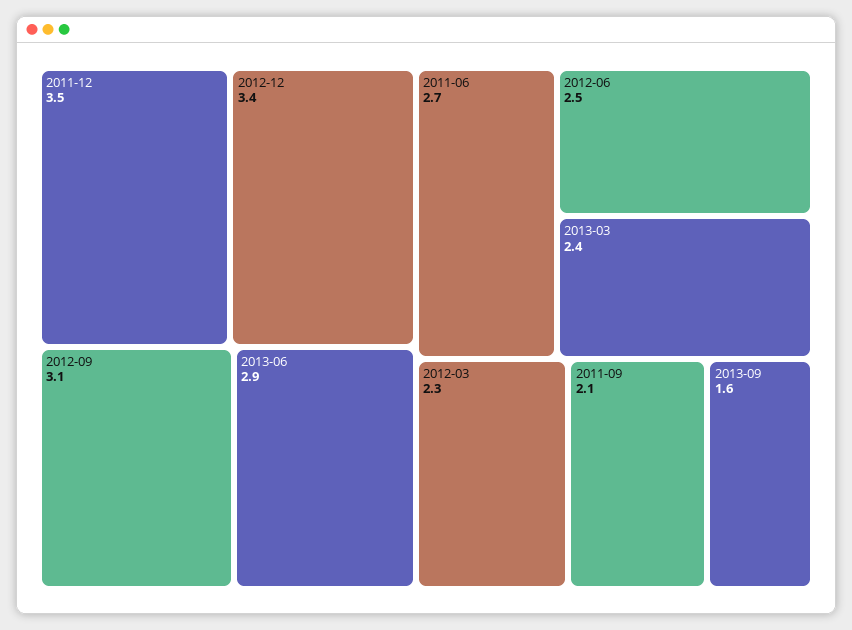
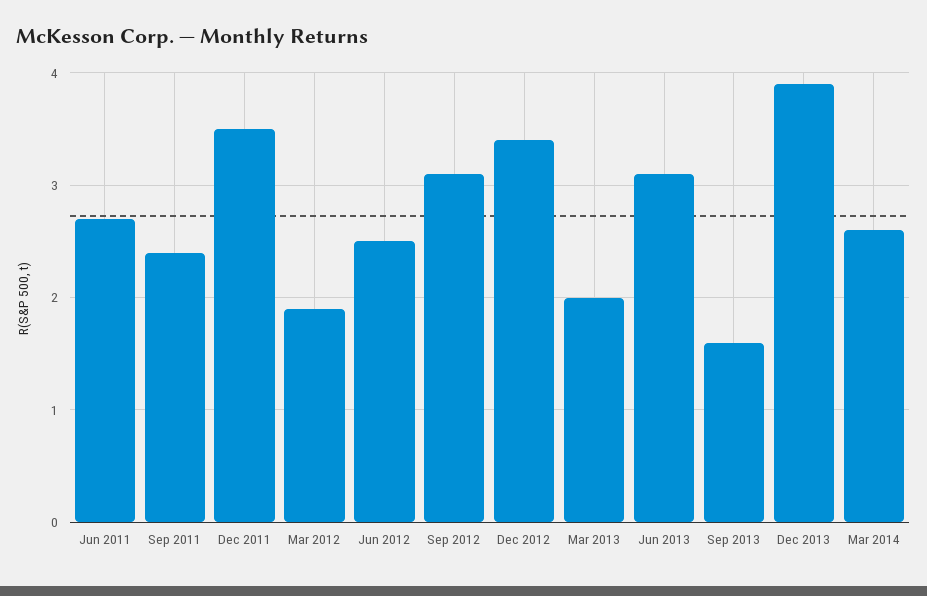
2013-06: 2.9 -> 3.1
2013-03: 2.4 -> 2
2012-03: 2.3 -> 1.9
2011-09: 2.1 -> 2.4
Dec 2013: none -> 3.9
Mar 2014: none -> 2.6

